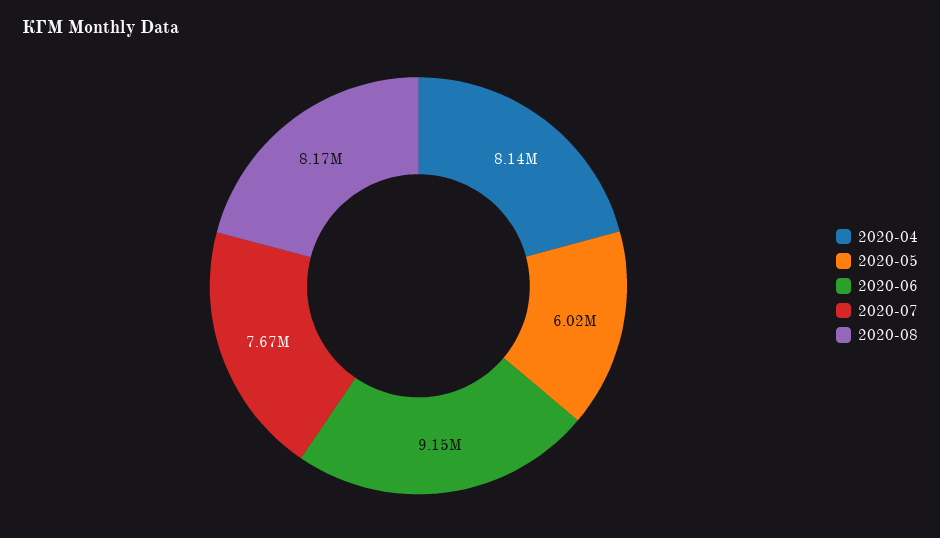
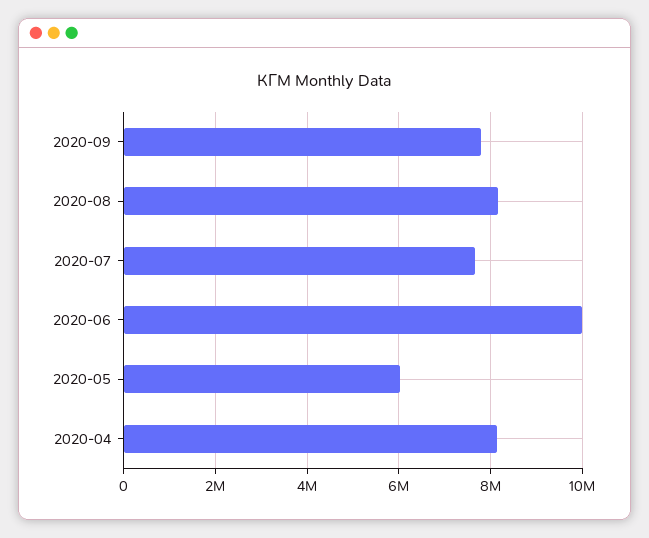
2020-06: 9150000 -> 10000000
2020-09: none -> 7800000

